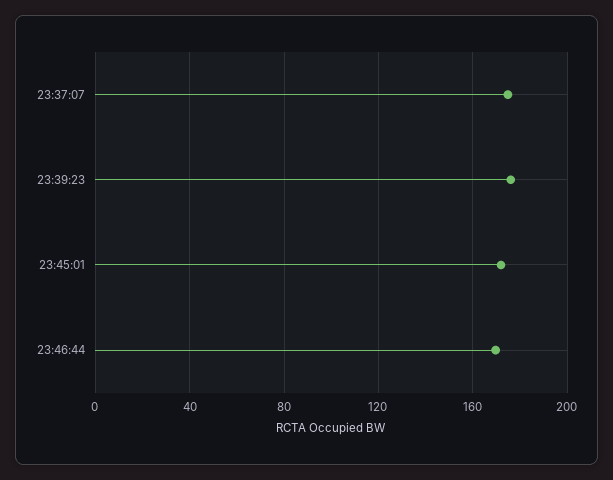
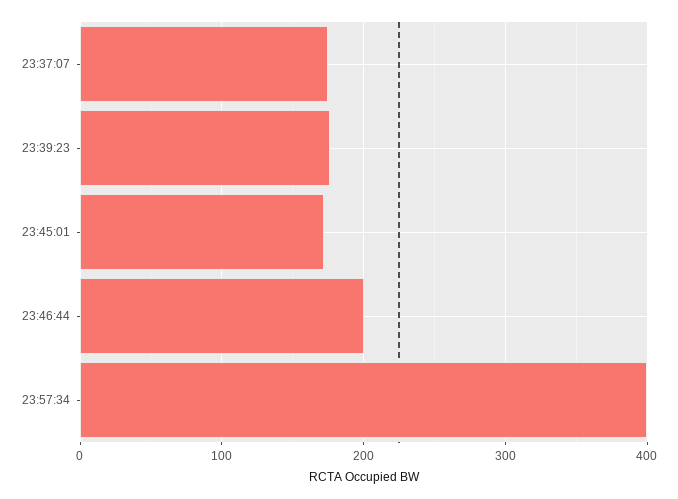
23:46:44: 170 -> 200
23:57:34: none -> 400

